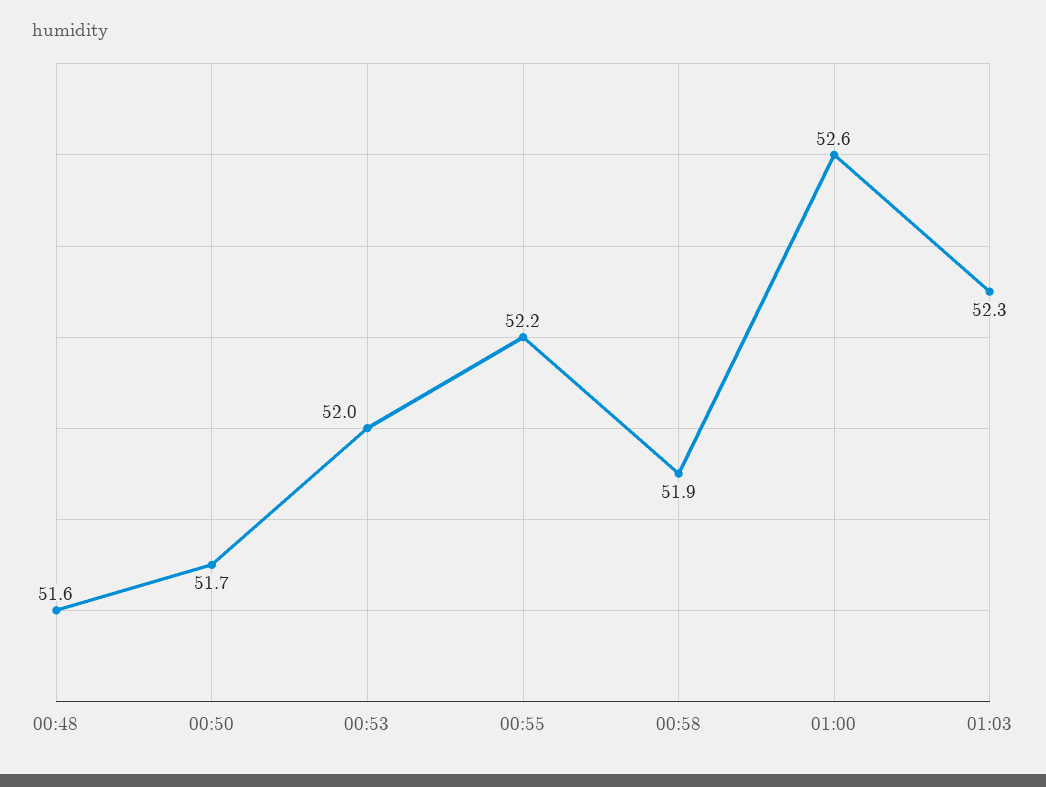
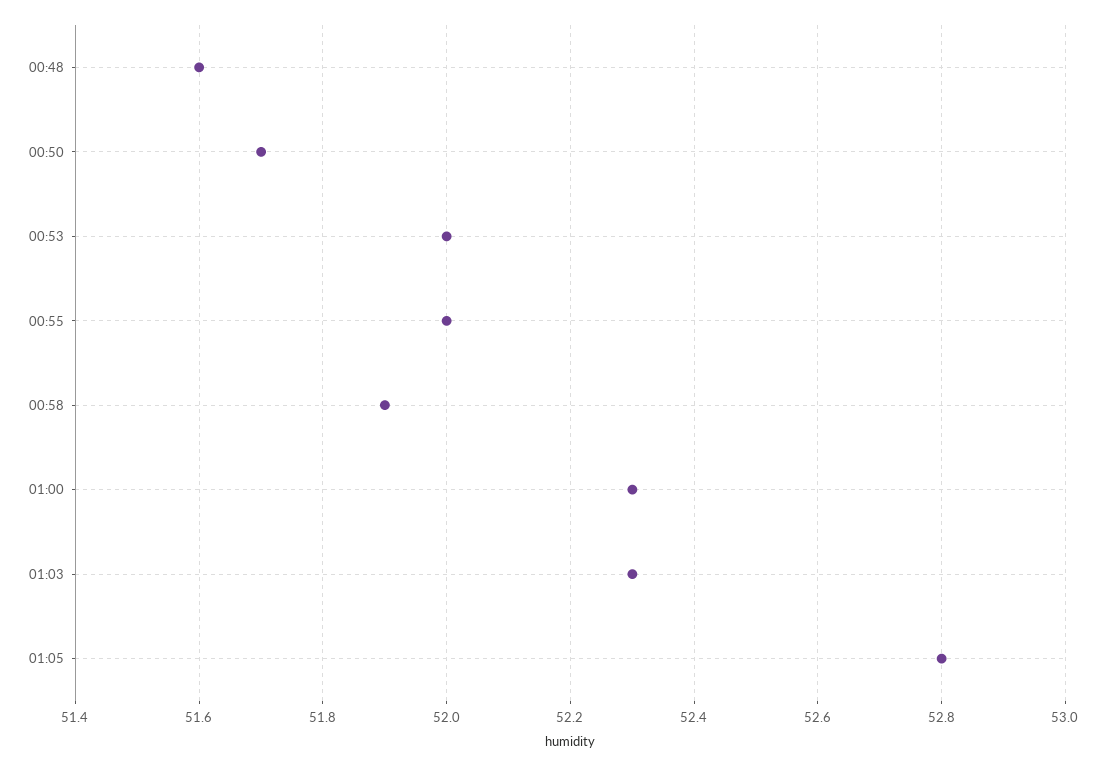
00:55: 52.2 -> 52
01:00: 52.6 -> 52.3
01:05: none -> 52.8

